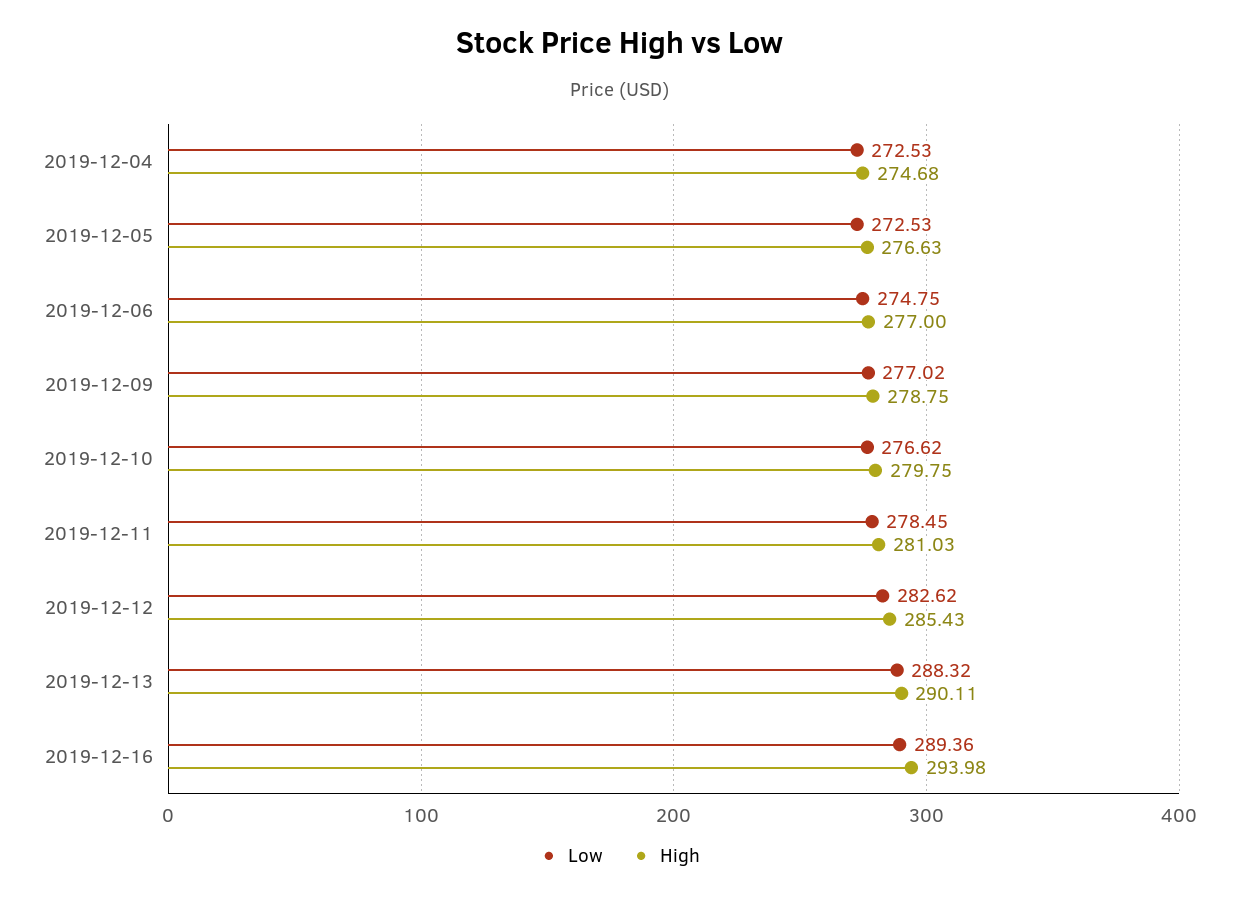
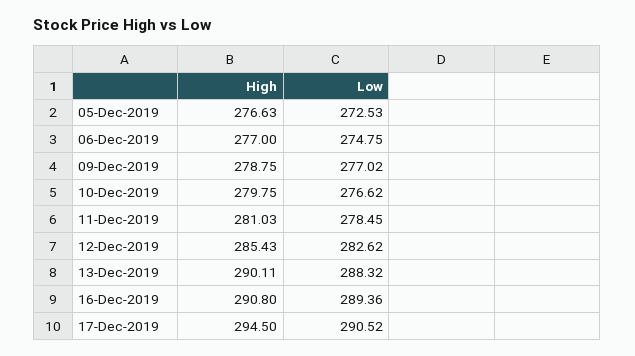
Low, 2019-12-04: 272.53 -> none
High, 2019-12-04: 274.68 -> none
High, 2019-12-16: 293.98 -> 290.8
High, 17-Dec-2019: none -> 294.5
Low, 17-Dec-2019: none -> 290.52

